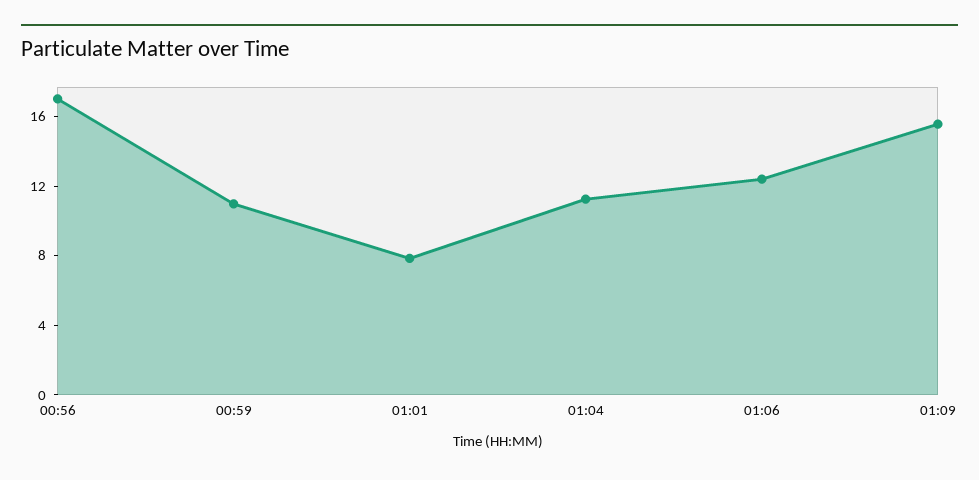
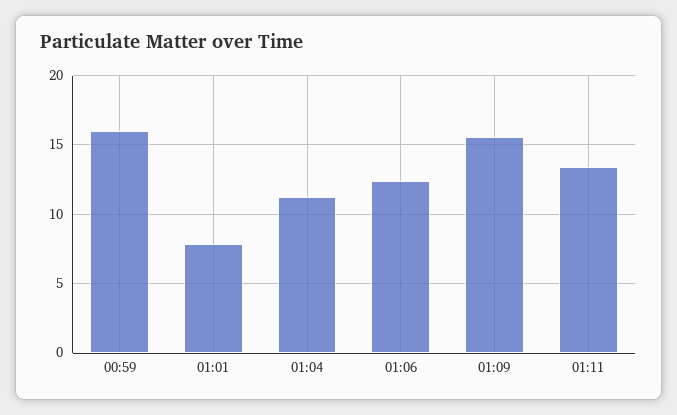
00:56: 17 -> none
00:59: 11 -> 16
01:11: none -> 13.5

